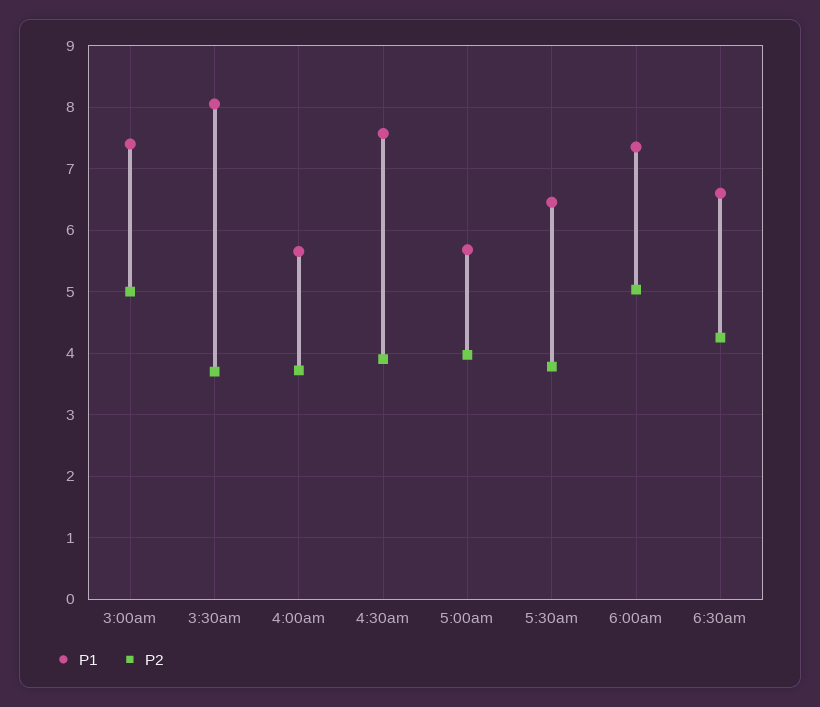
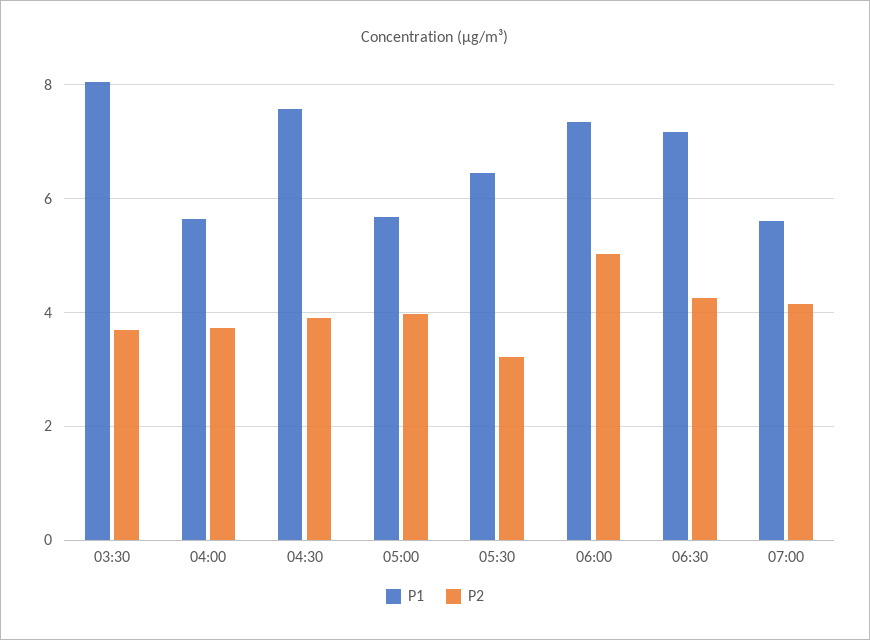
P1, 3:00am: 7.4 -> none
P2, 3:00am: 5 -> none
P2, 5:30am: 3.8 -> 3.2
P1, 6:30am: 6.6 -> 7.2
P1, 07:00: none -> 5.6
P2, 07:00: none -> 4.2

